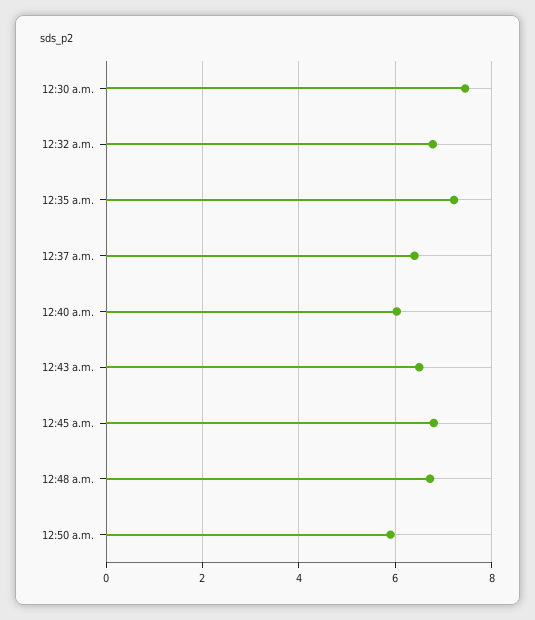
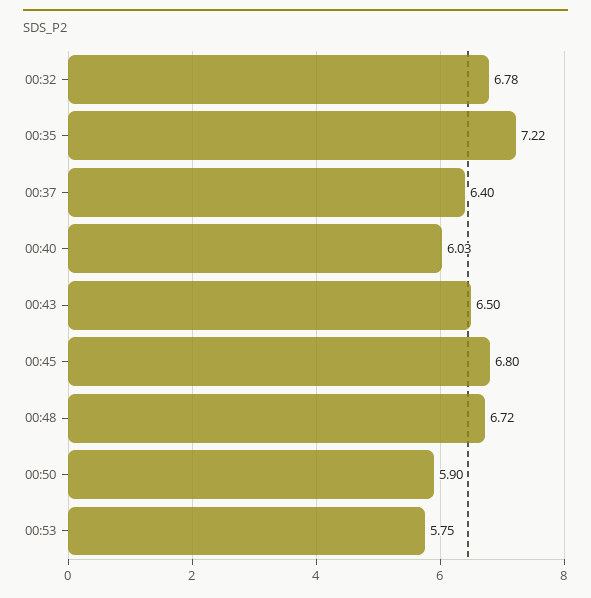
12:30 a.m.: 7.4 -> none
00:53: none -> 5.75

